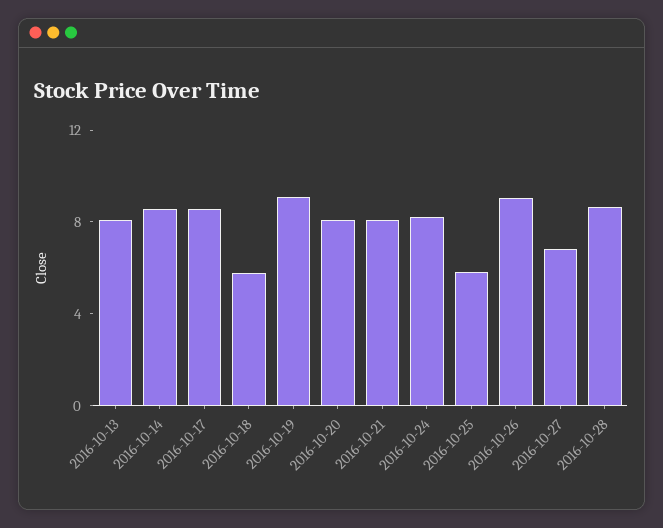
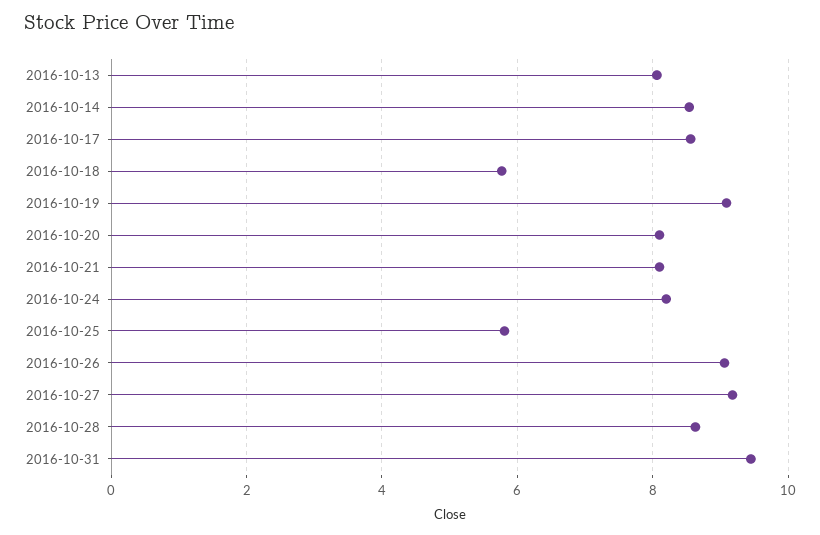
2016-10-27: 7 -> 9.2
2016-10-31: none -> 9.4

